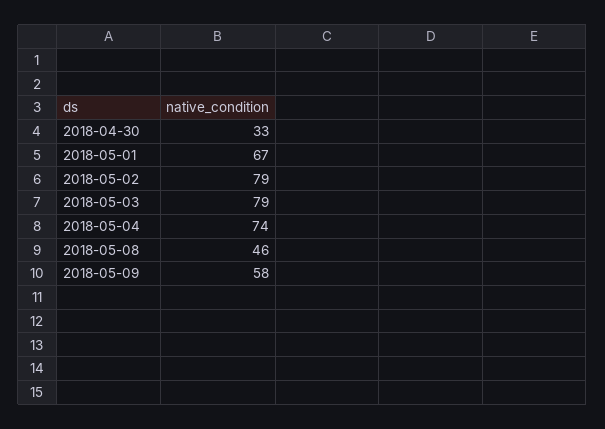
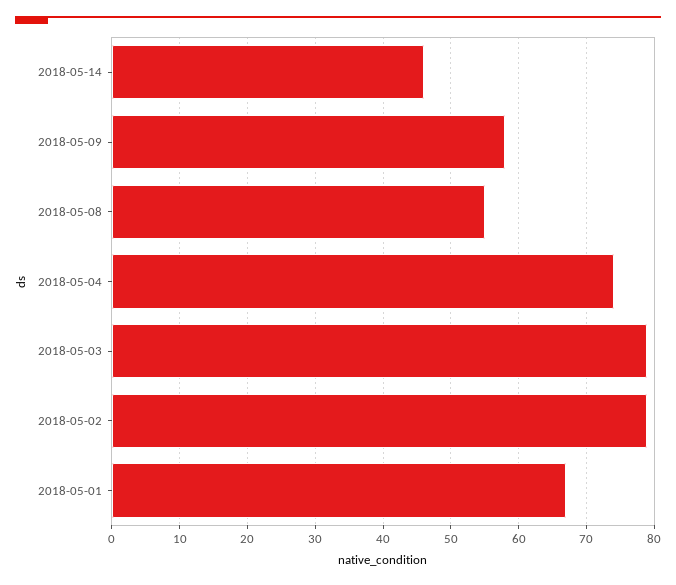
2018-04-30: 33 -> none
2018-05-08: 46 -> 55
2018-05-14: none -> 46

